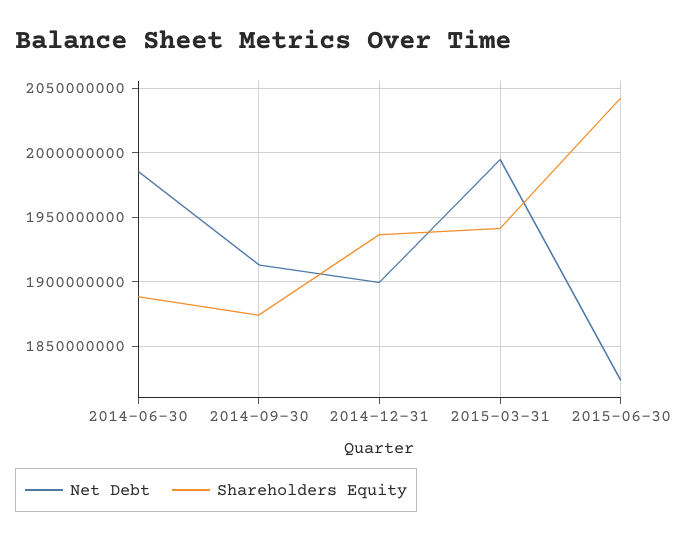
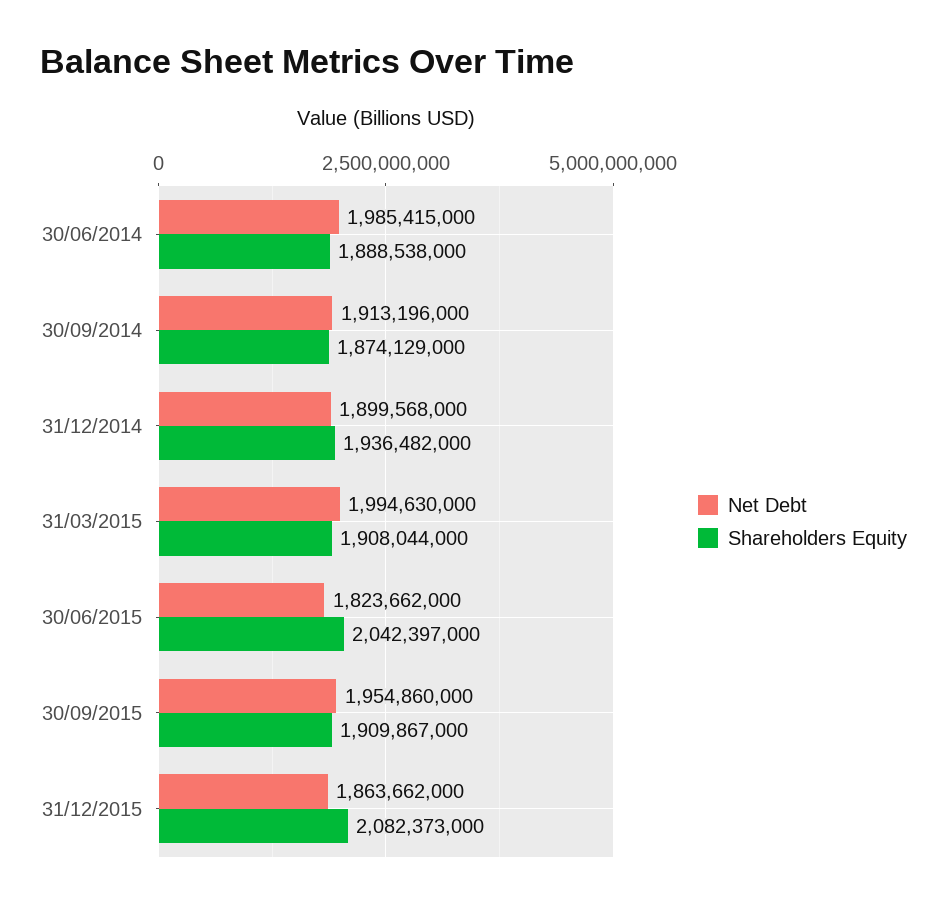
Shareholders Equity, 2015-03-31: 1940000000 -> 1908044000
Net Debt, 30/09/2015: none -> 1954860000
Shareholders Equity, 30/09/2015: none -> 1909867000
Net Debt, 31/12/2015: none -> 1863662000
Shareholders Equity, 31/12/2015: none -> 2082373000

